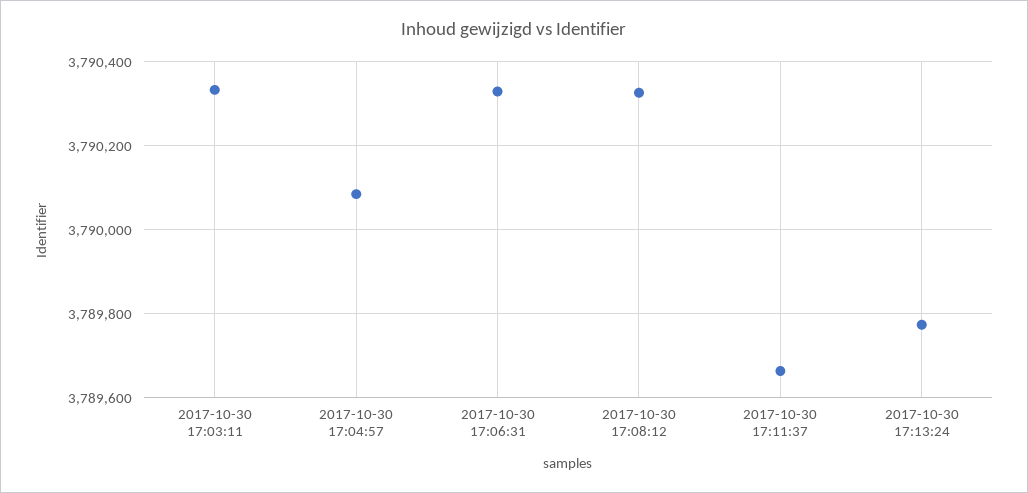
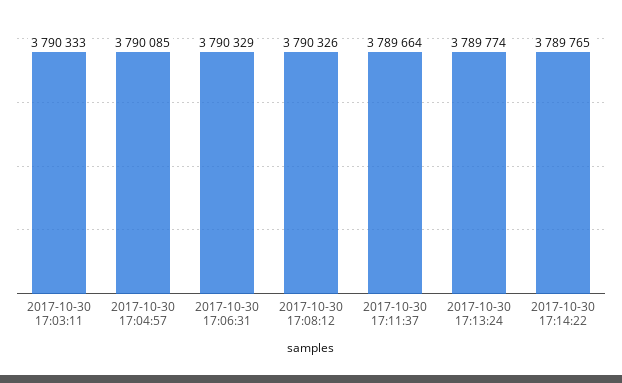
2017-10-30 17:14:22: none -> 3789765

